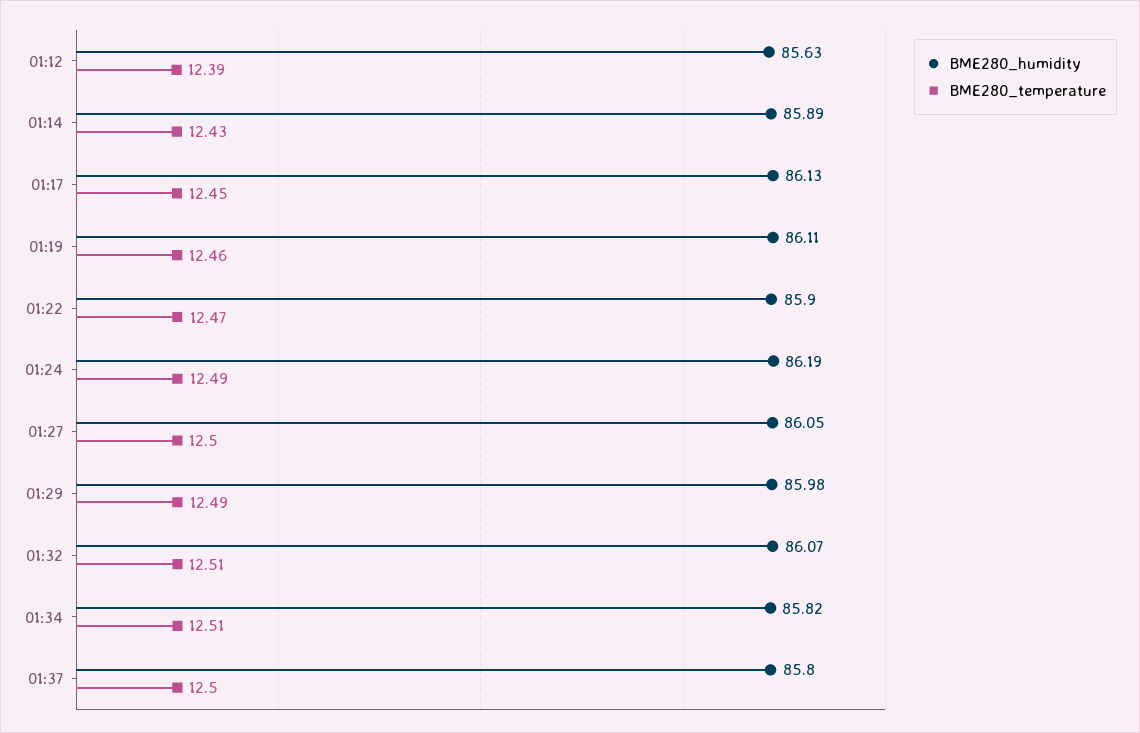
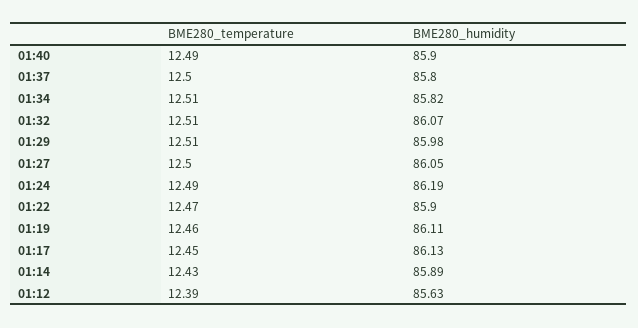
BME280_temperature, 01:29: 12.49 -> 12.51
BME280_temperature, 01:40: none -> 12.49
BME280_humidity, 01:40: none -> 85.9

